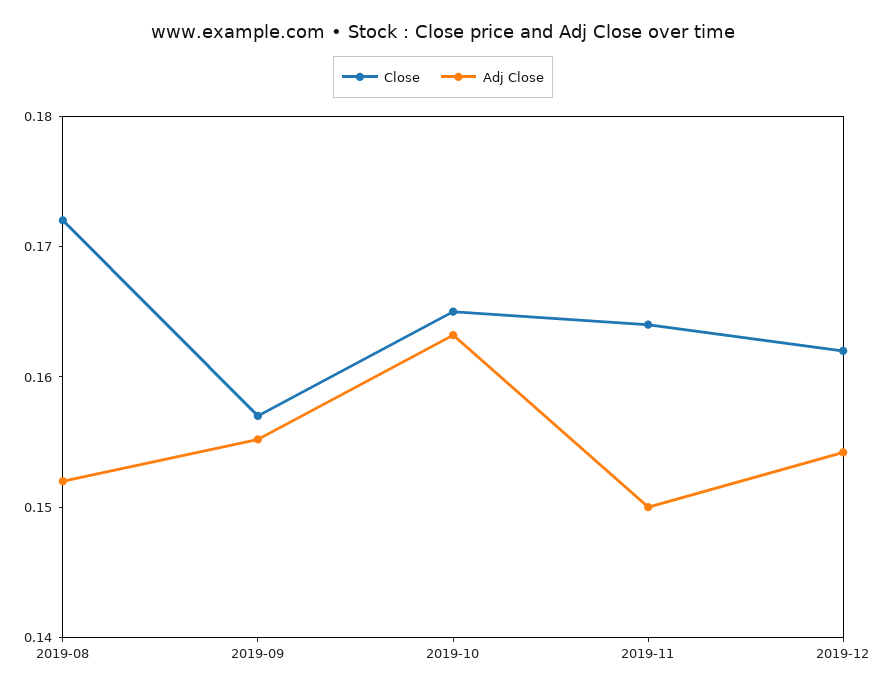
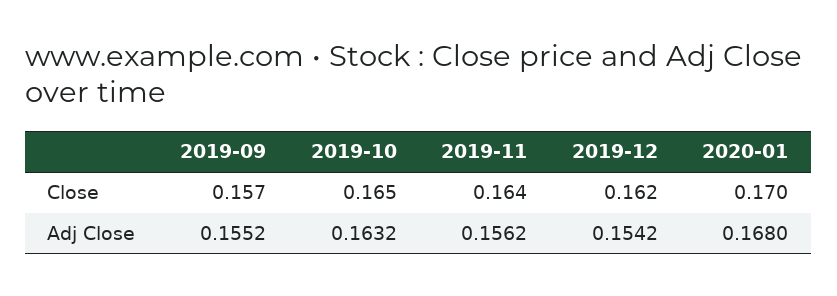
Close, 2019-08: 0.172 -> none
Adj Close, 2019-08: 0.152 -> none
Adj Close, 2019-11: 0.15 -> 0.1562
Close, 2020-01: none -> 0.17
Adj Close, 2020-01: none -> 0.168

